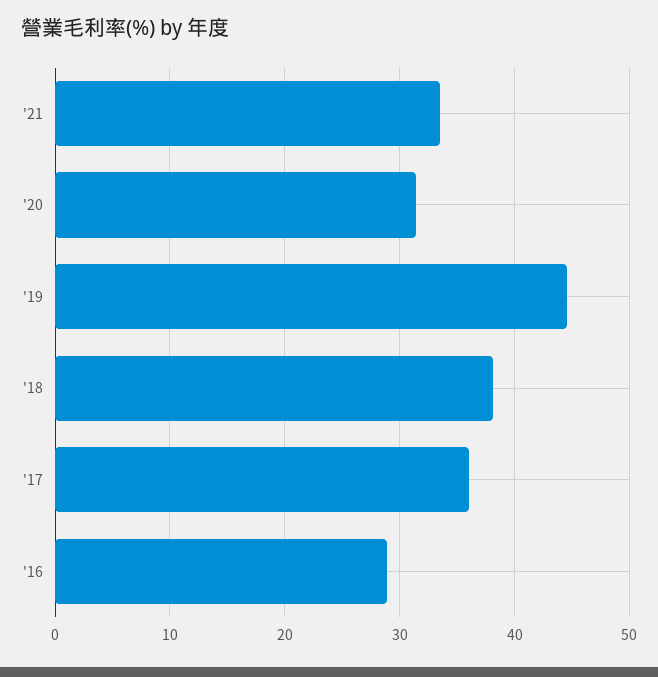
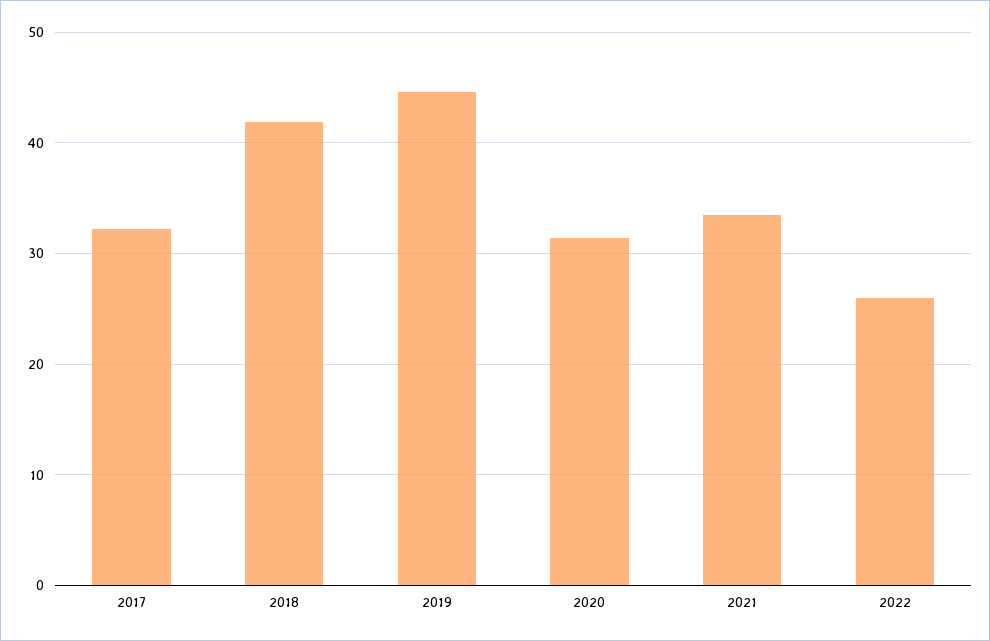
'18: 38 -> 42
'17: 36 -> 32
'16: 29 -> none
2022: none -> 26

